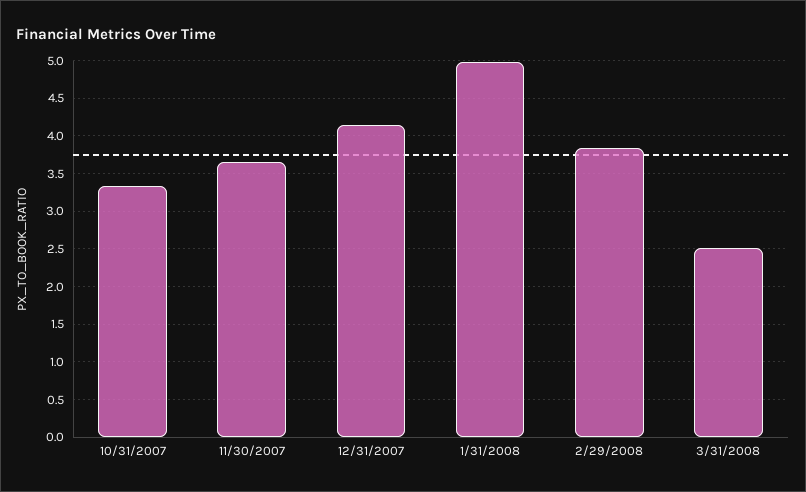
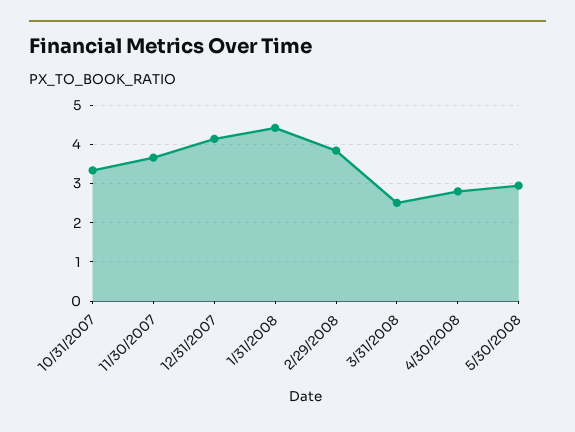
1/31/2008: 5 -> 4.4
4/30/2008: none -> 2.8
5/30/2008: none -> 3

